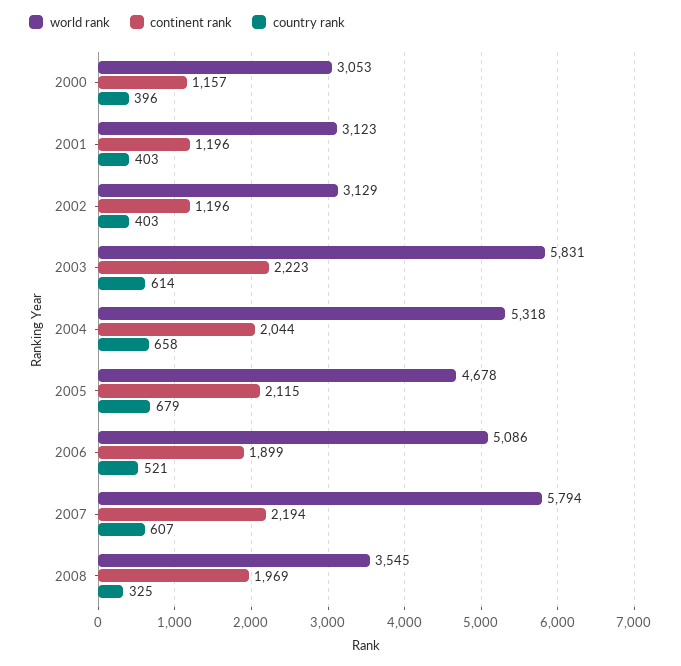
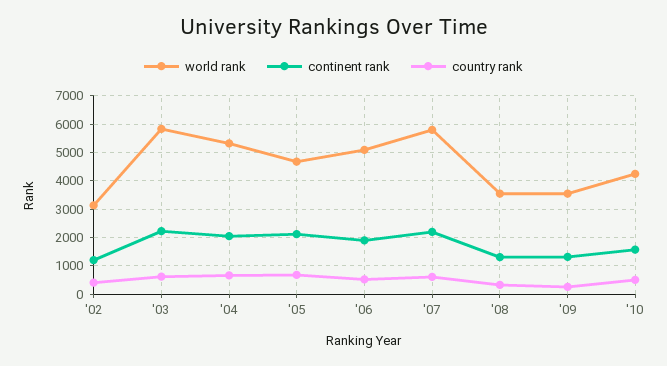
world rank, 2000: 3053 -> none
continent rank, 2000: 1157 -> none
country rank, 2000: 396 -> none
world rank, 2001: 3123 -> none
continent rank, 2001: 1196 -> none
country rank, 2001: 403 -> none
continent rank, 2008: 1969 -> 1250
world rank, '09: none -> 3500
continent rank, '09: none -> 1250
country rank, '09: none -> 250
world rank, '10: none -> 4250
continent rank, '10: none -> 1500
country rank, '10: none -> 500

